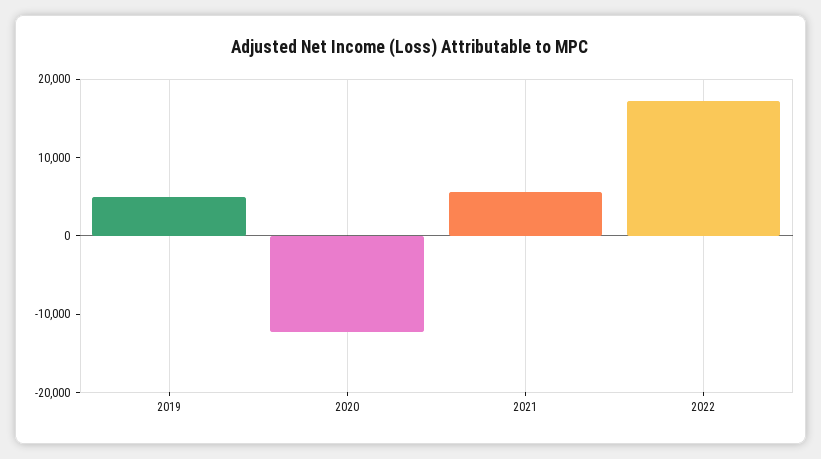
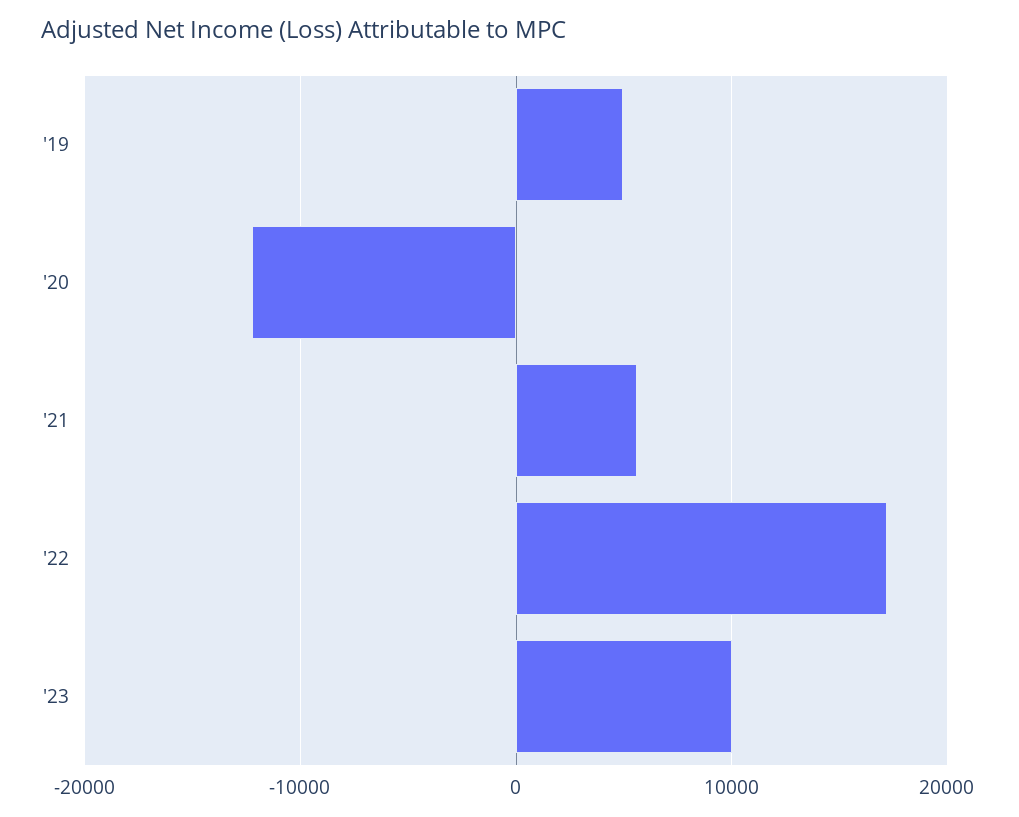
'23: none -> 10000

